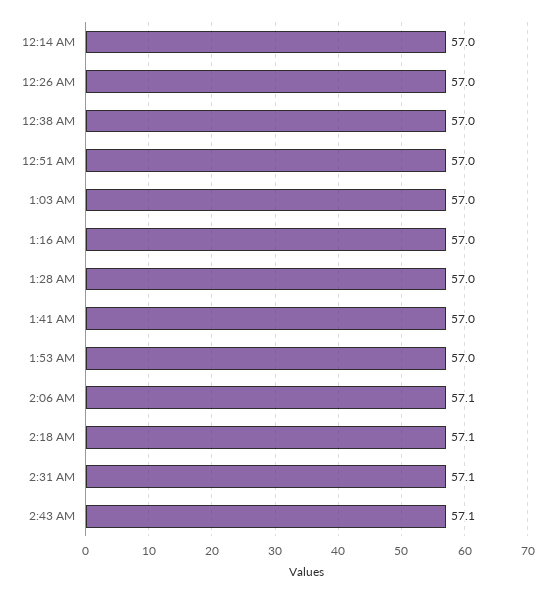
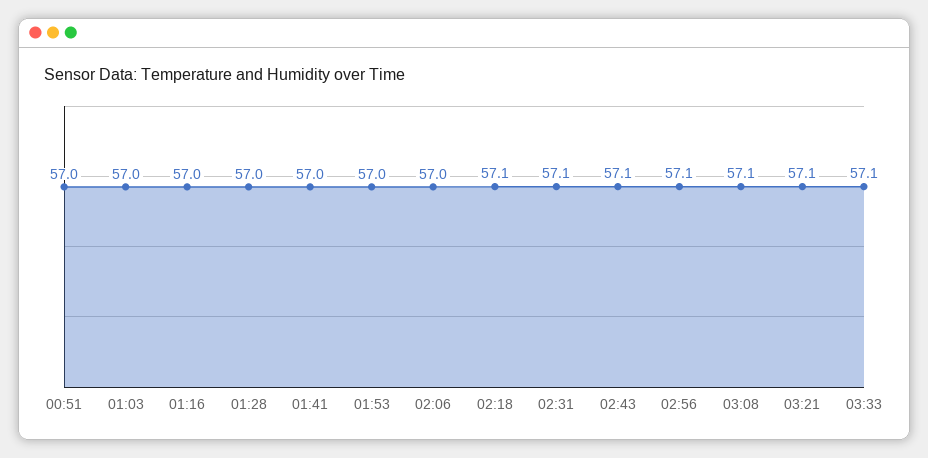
12:14 AM: 57 -> none
12:26 AM: 57 -> none
12:38 AM: 57 -> none
2:06 AM: 57.1 -> 57
02:56: none -> 57.1
03:08: none -> 57.1
03:21: none -> 57.1
03:33: none -> 57.1

